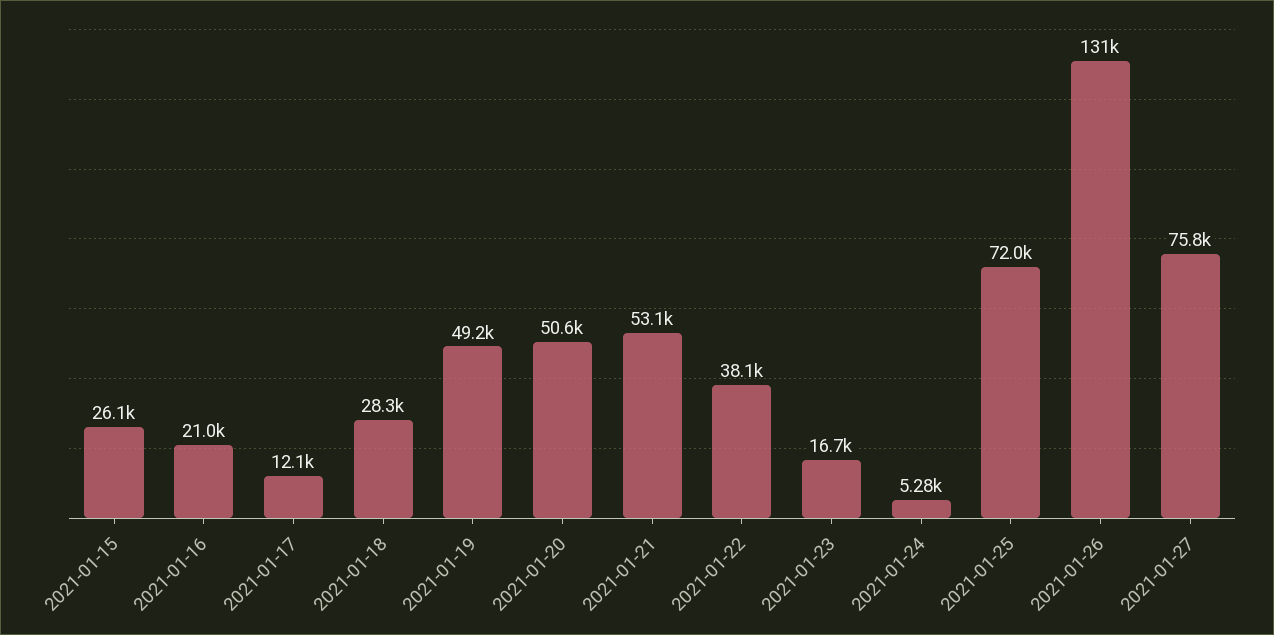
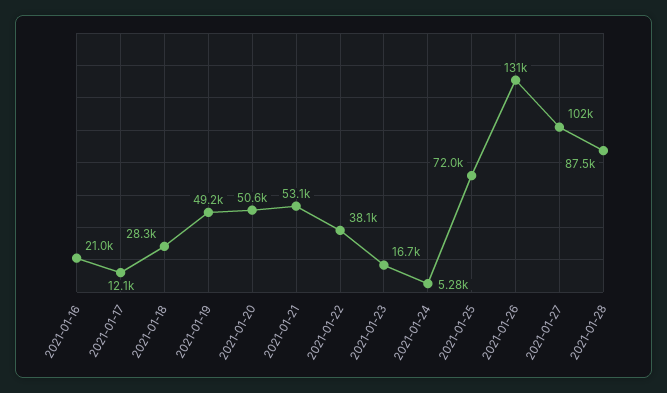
2021-01-15: 26100 -> none
2021-01-27: 75800 -> 102000
2021-01-28: none -> 87500

